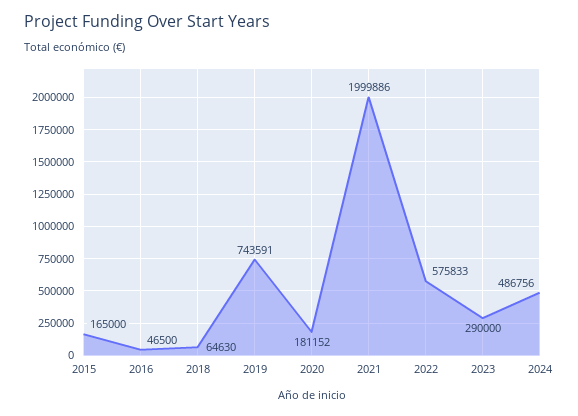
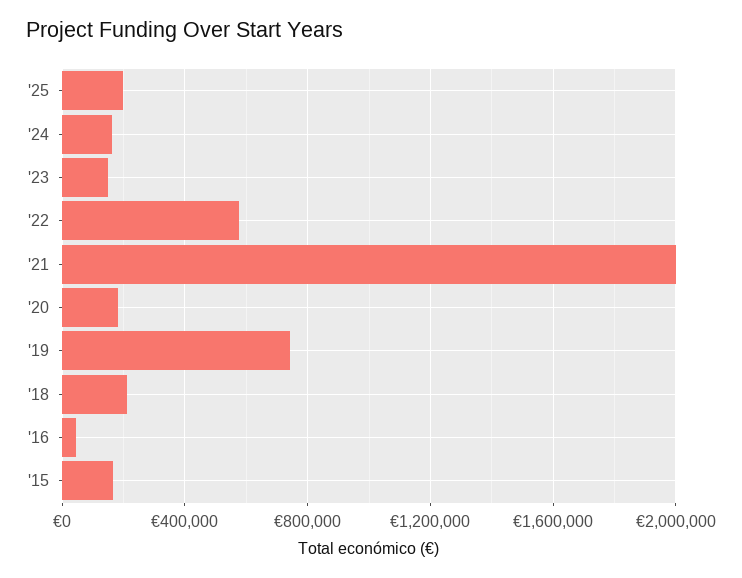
2018: 64630 -> 200000
2023: 290000 -> 150000
2024: 486756 -> 150000
'25: none -> 200000

